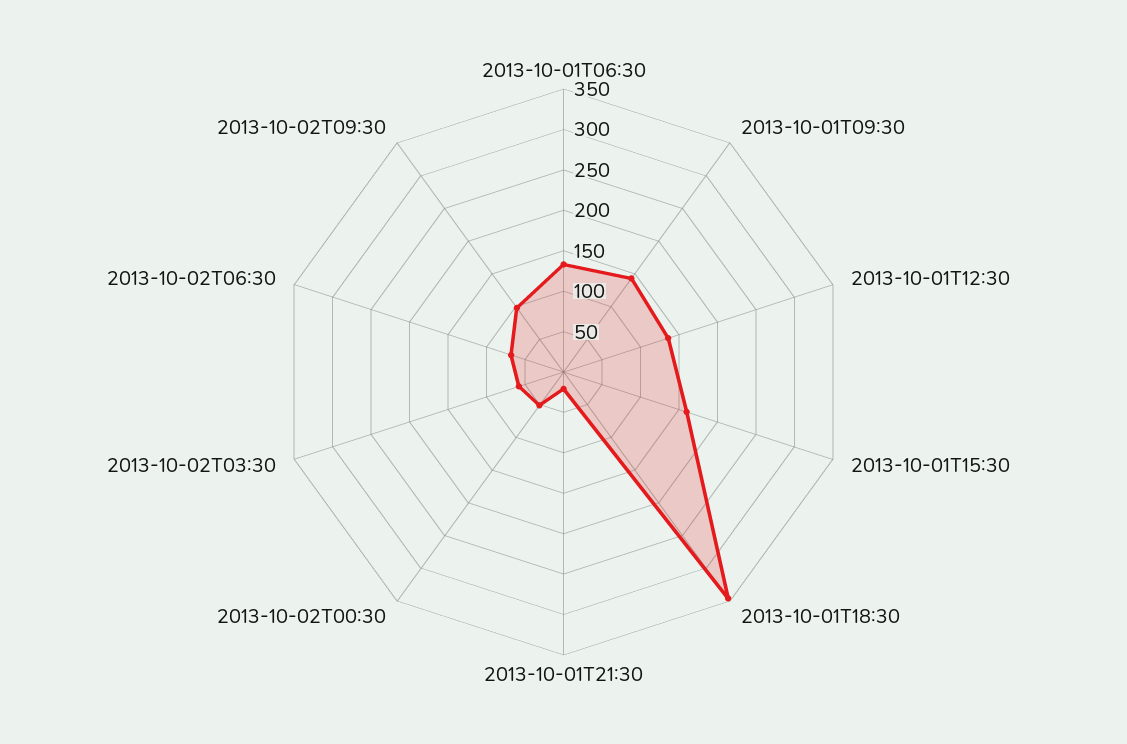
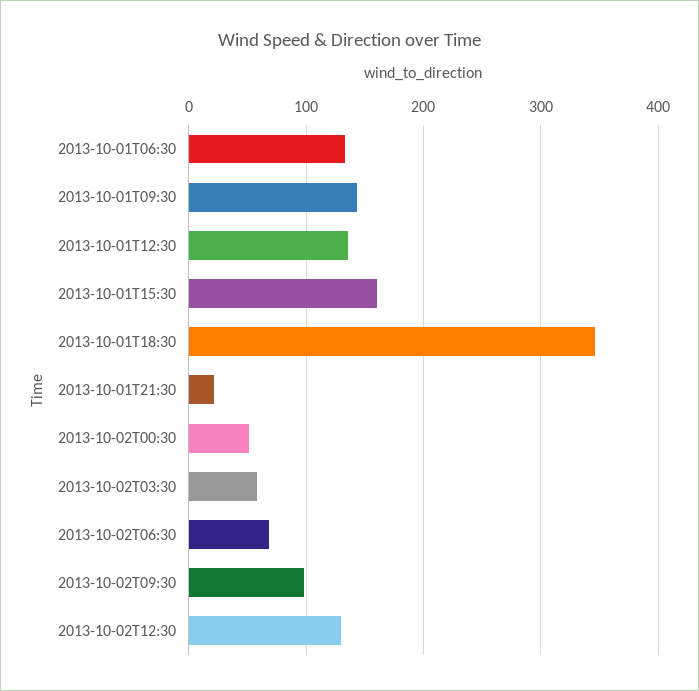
2013-10-02T12:30: none -> 130

